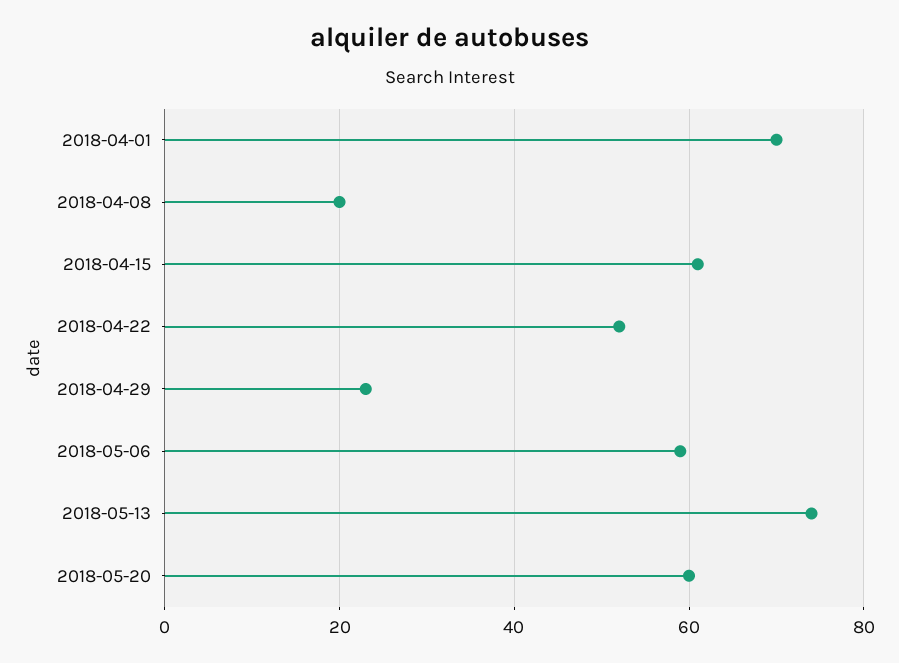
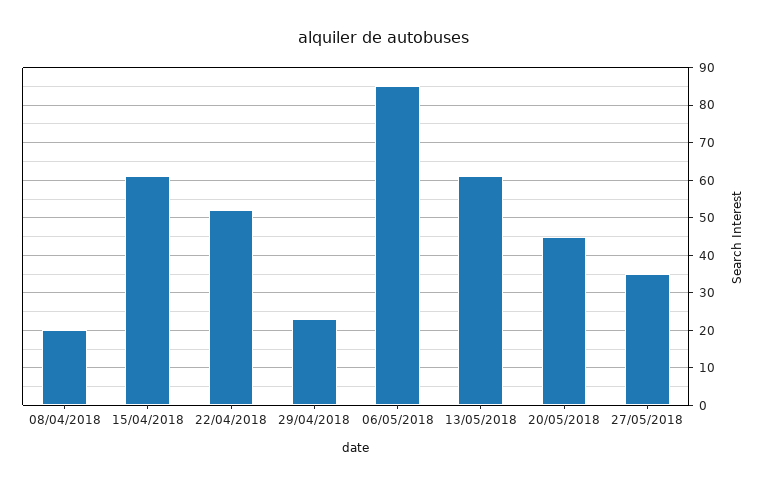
2018-04-01: 70 -> none
2018-05-06: 60 -> 85
2018-05-13: 75 -> 60
2018-05-20: 60 -> 45
27/05/2018: none -> 35

